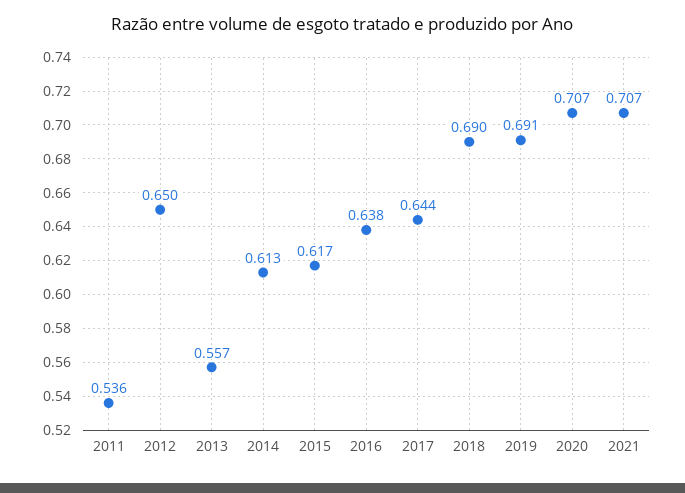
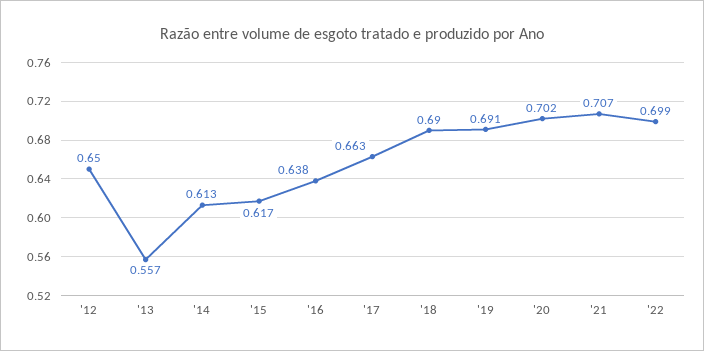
2011: 0.536 -> none
2017: 0.644 -> 0.663
2020: 0.707 -> 0.702
'22: none -> 0.699

